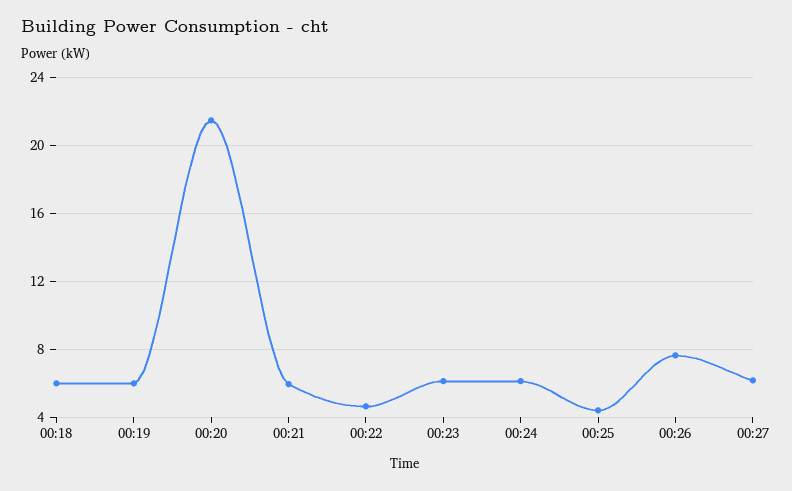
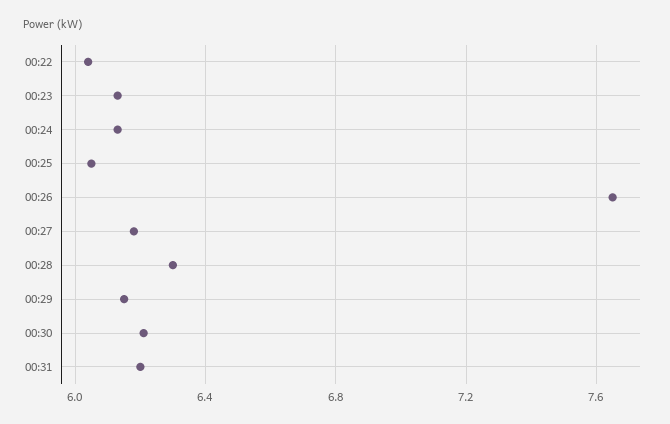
00:18: 6 -> none
00:19: 6 -> none
00:20: 21.5 -> none
00:21: 6 -> none
00:22: 4.5 -> 6.05
00:25: 4.5 -> 6.05
00:28: none -> 6.3
00:29: none -> 6.15
00:30: none -> 6.2
00:31: none -> 6.2

